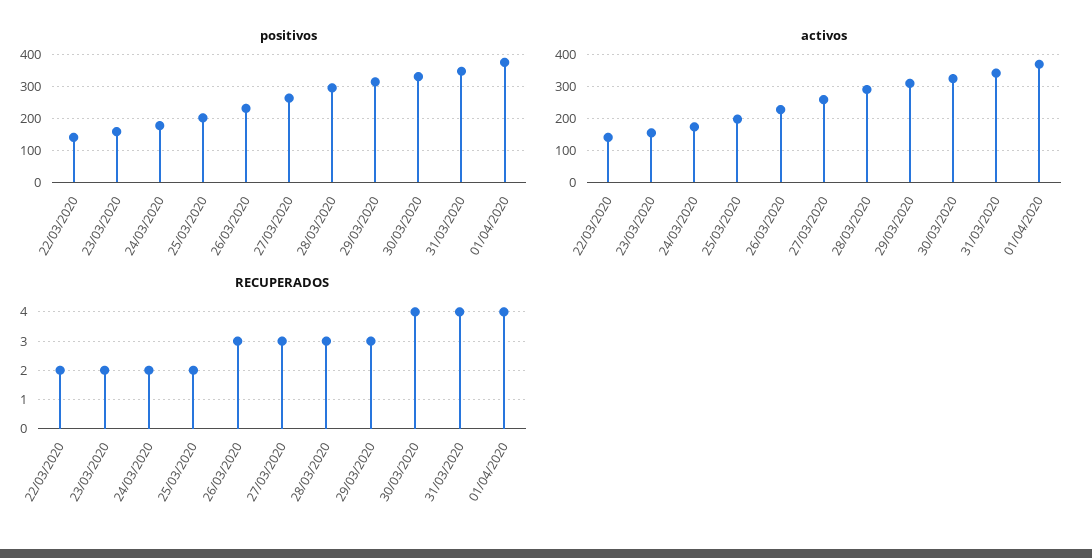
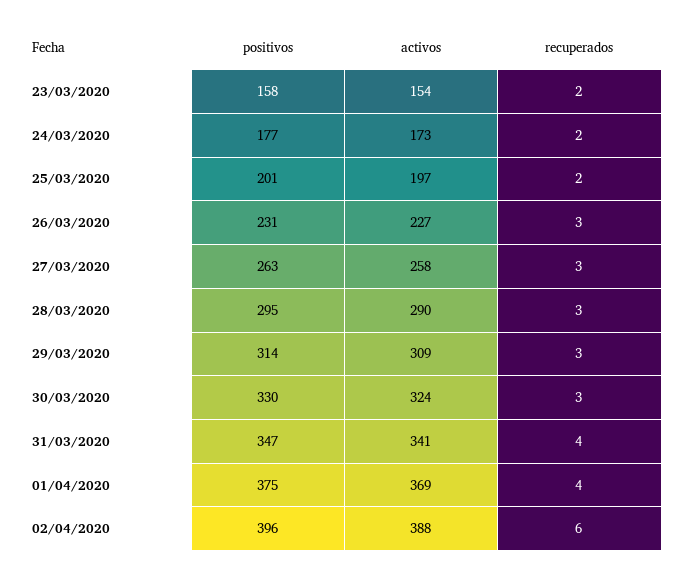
positivos, 22/03/2020: 140 -> none
activos, 22/03/2020: 140 -> none
RECUPERADOS, 22/03/2020: 2 -> none
RECUPERADOS, 30/03/2020: 4 -> 3
positivos, 02/04/2020: none -> 396
activos, 02/04/2020: none -> 388
RECUPERADOS, 02/04/2020: none -> 6

